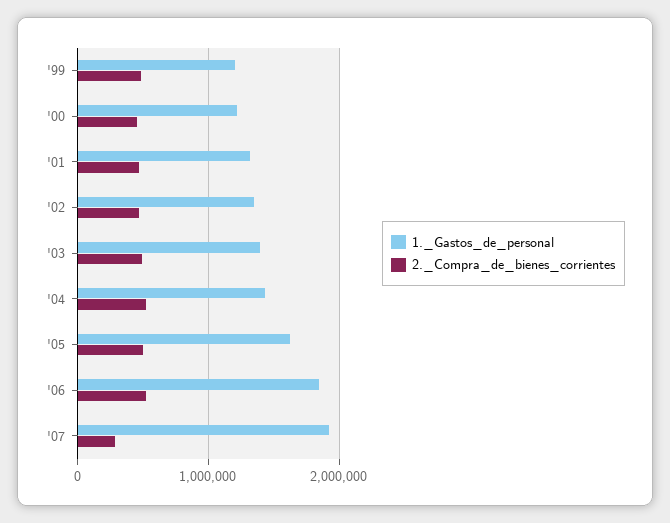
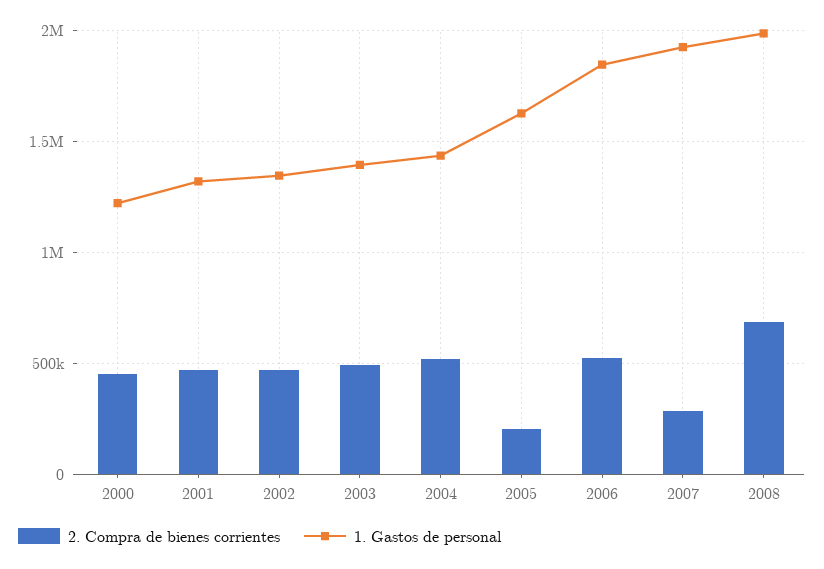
1._Gastos_de_personal, '99: 1200000 -> none
2._Compra_de_bienes_corrientes, '99: 500000 -> none
2._Compra_de_bienes_corrientes, '05: 500000 -> 200000
2._Compra_de_bienes_corrientes, 2008: none -> 700000
1._Gastos_de_personal, 2008: none -> 2000000

